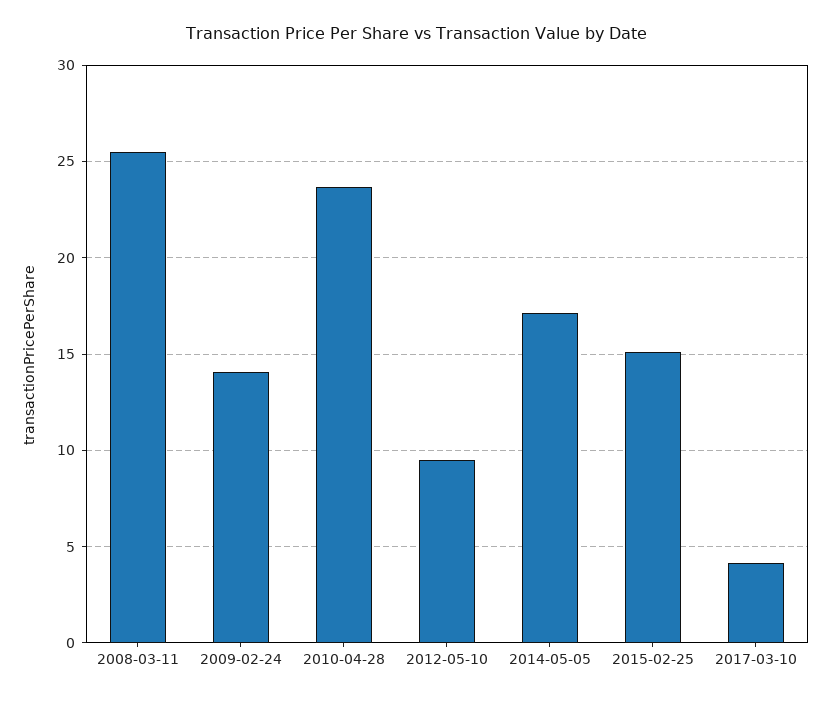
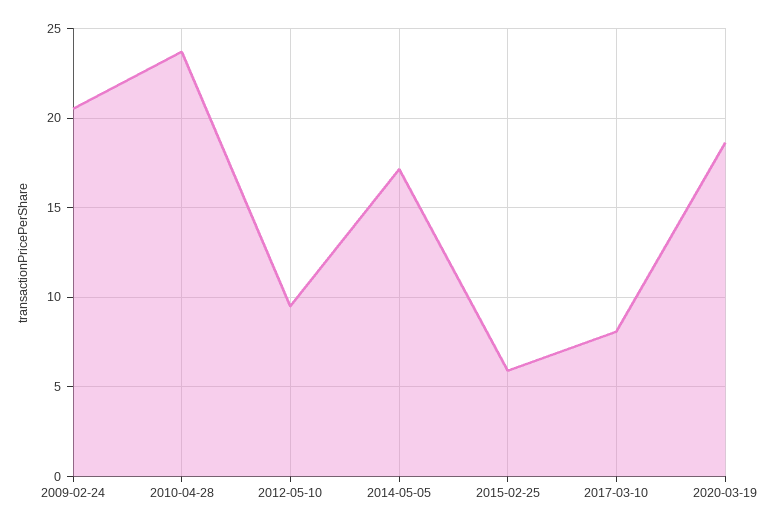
2008-03-11: 25.5 -> none
2009-02-24: 14 -> 20.5
2015-02-25: 15 -> 6
2017-03-10: 4 -> 8
2020-03-19: none -> 18.5

